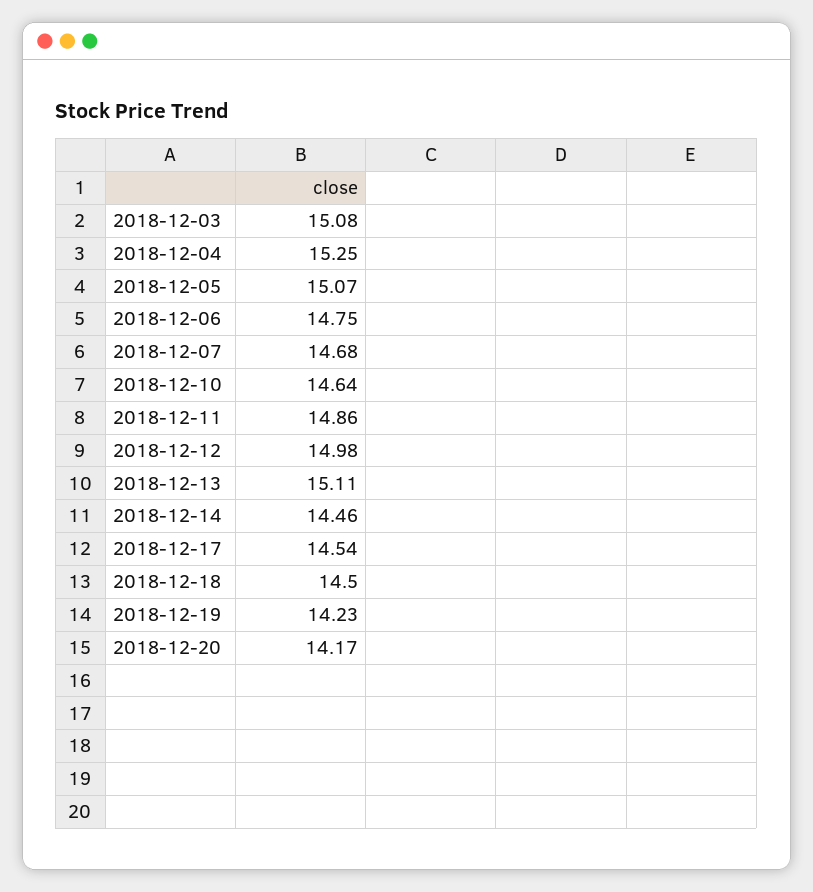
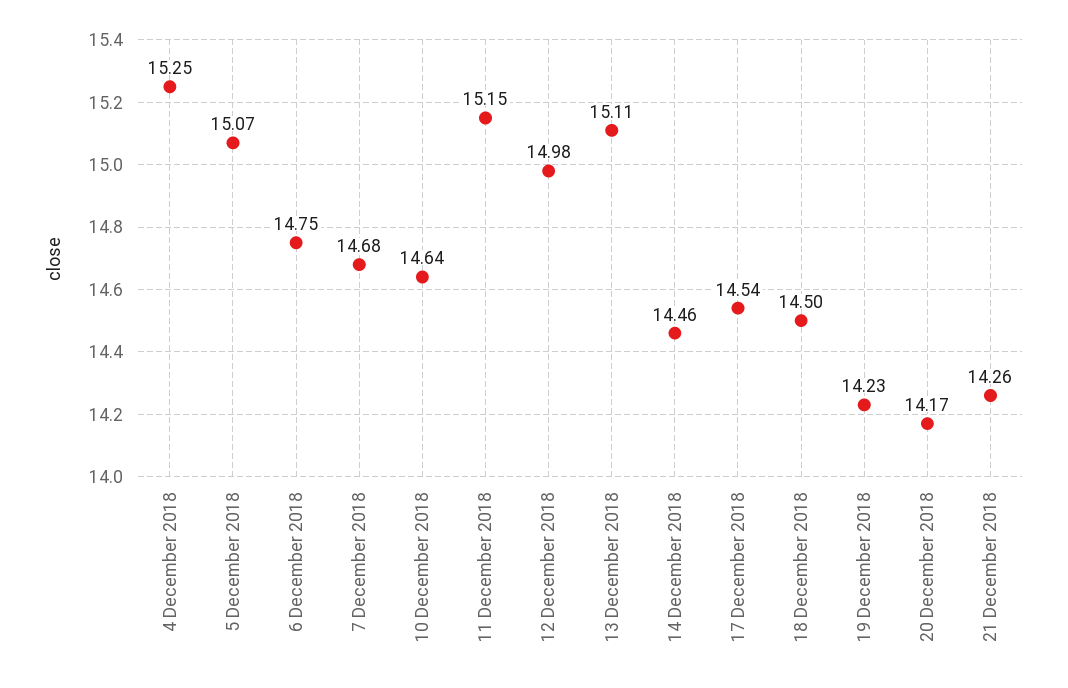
2018-12-03: 15.08 -> none
2018-12-11: 14.86 -> 15.15
21 December 2018: none -> 14.26

